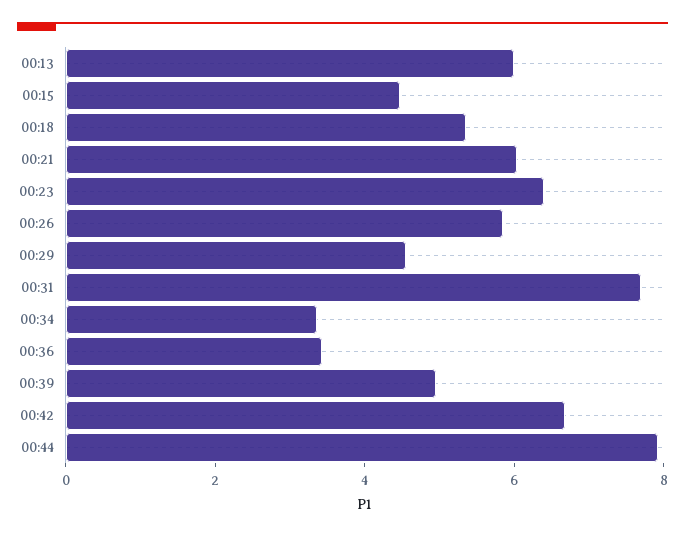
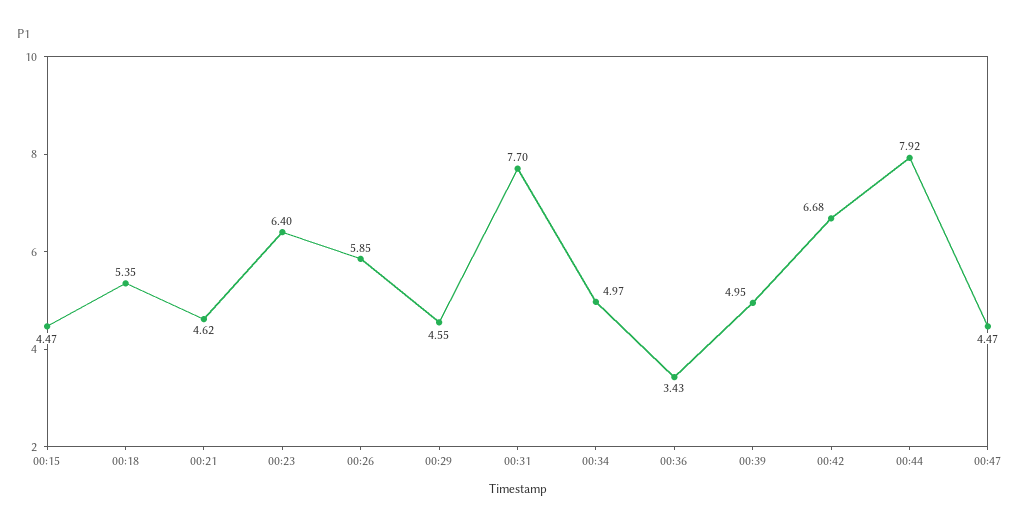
00:13: 6 -> none
00:21: 6 -> 4.62
00:34: 3.5 -> 4.97
00:47: none -> 4.47

